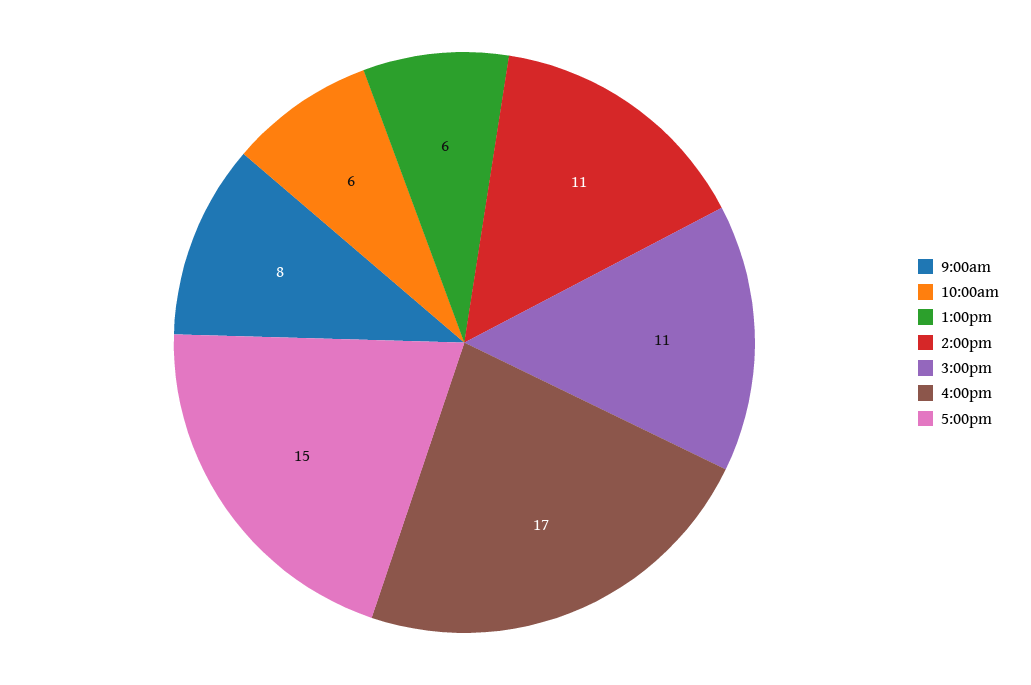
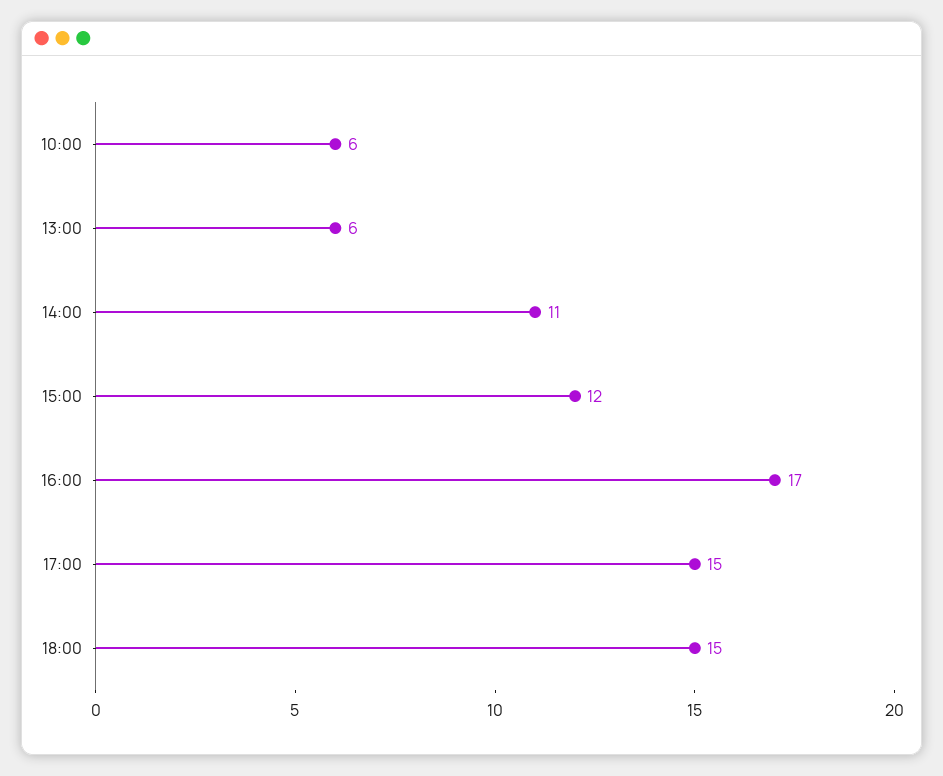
9:00am: 8 -> none
3:00pm: 11 -> 12
18:00: none -> 15

